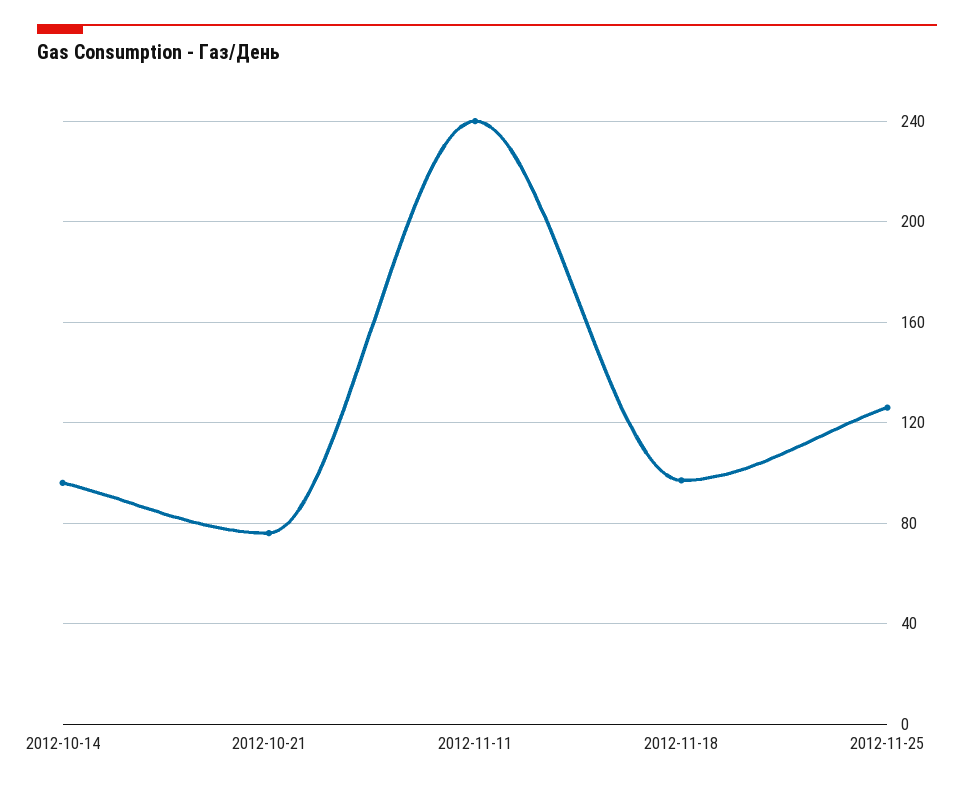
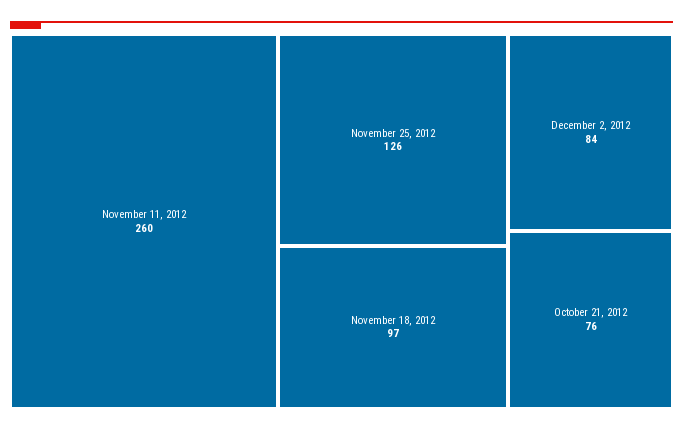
2012-10-14: 95 -> none
2012-11-11: 240 -> 260
December 2, 2012: none -> 84

